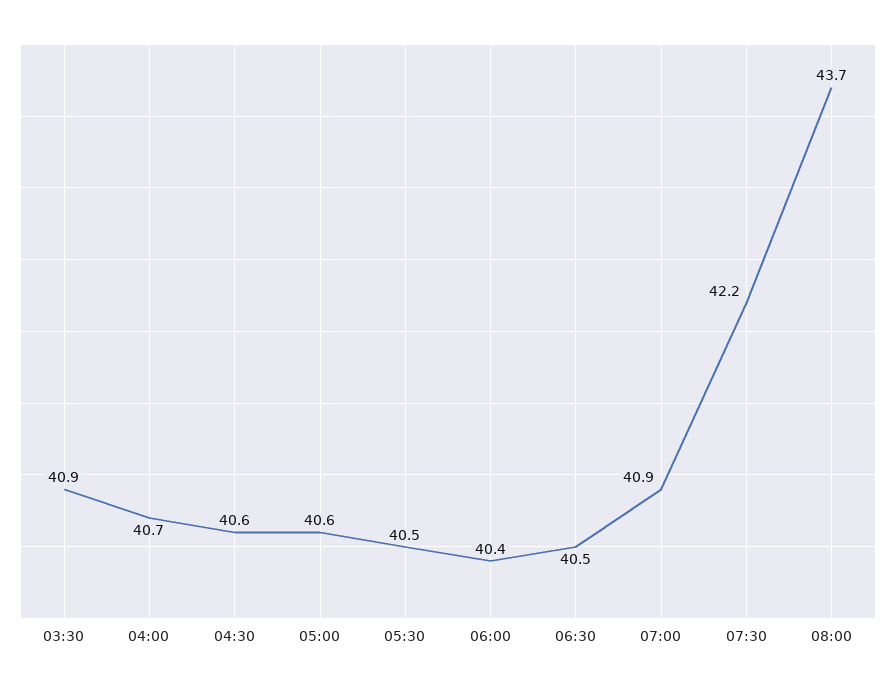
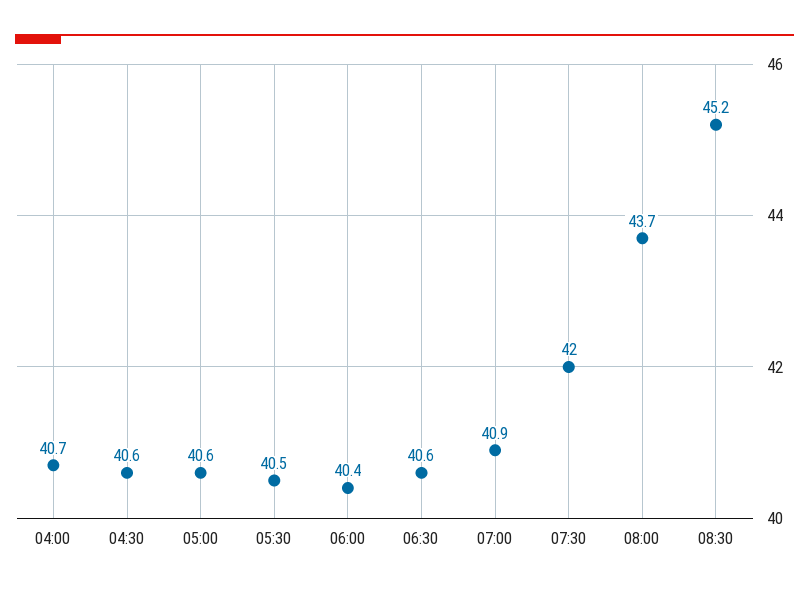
03:30: 40.9 -> none
06:30: 40.5 -> 40.6
07:30: 42.2 -> 42
08:30: none -> 45.2

